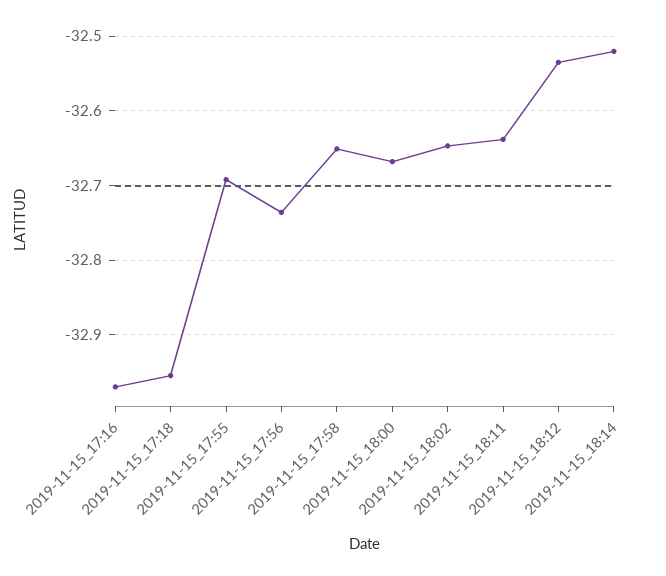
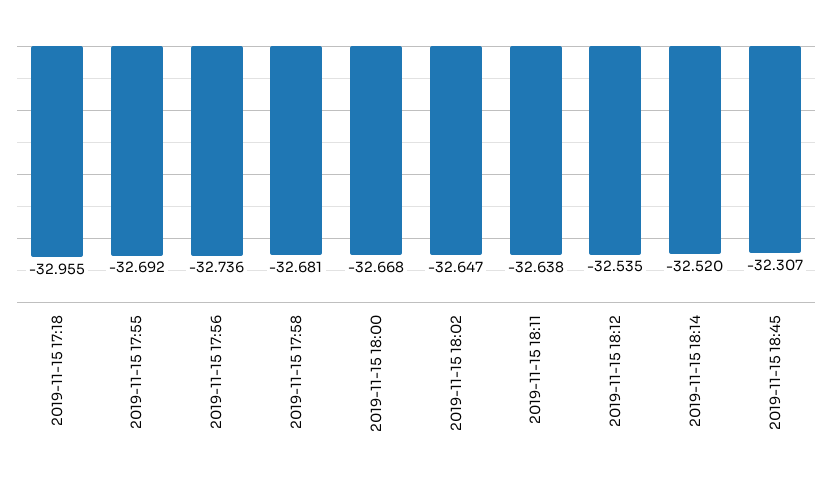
2019-11-15_17:16: -32.97 -> none
2019-11-15_17:58: -32.65 -> -32.681
2019-11-15 18:45: none -> -32.307

